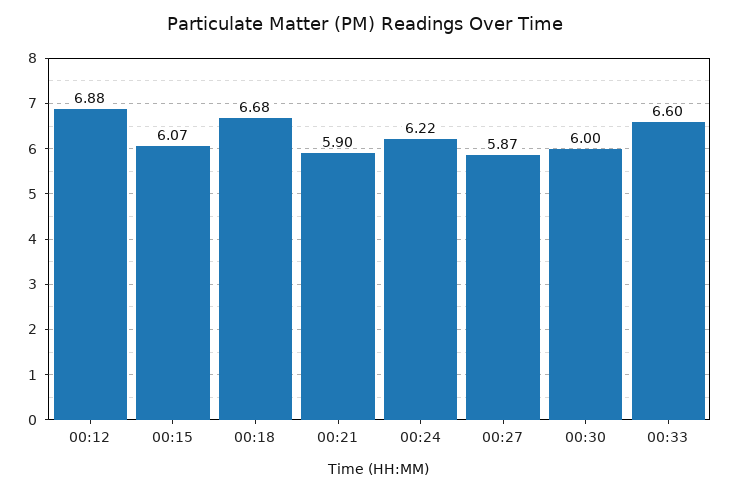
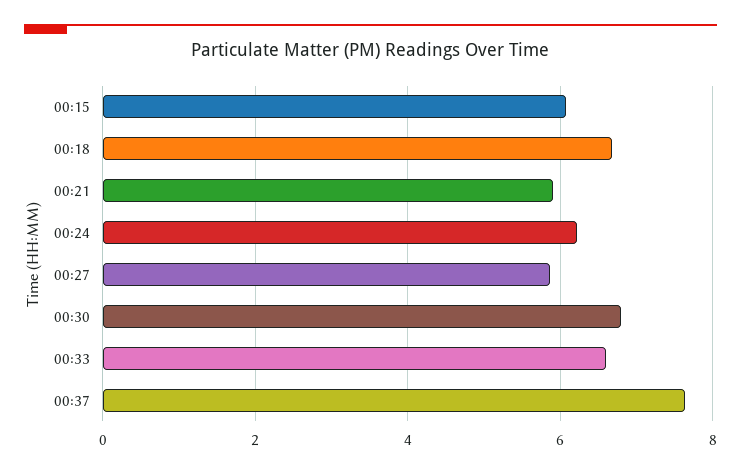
00:12: 6.88 -> none
00:30: 6 -> 6.8
00:37: none -> 7.6

